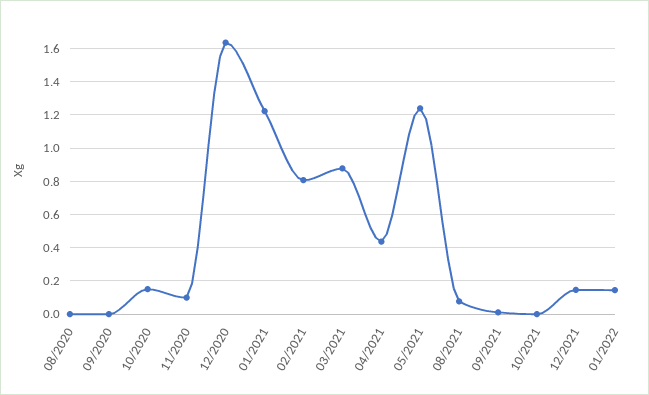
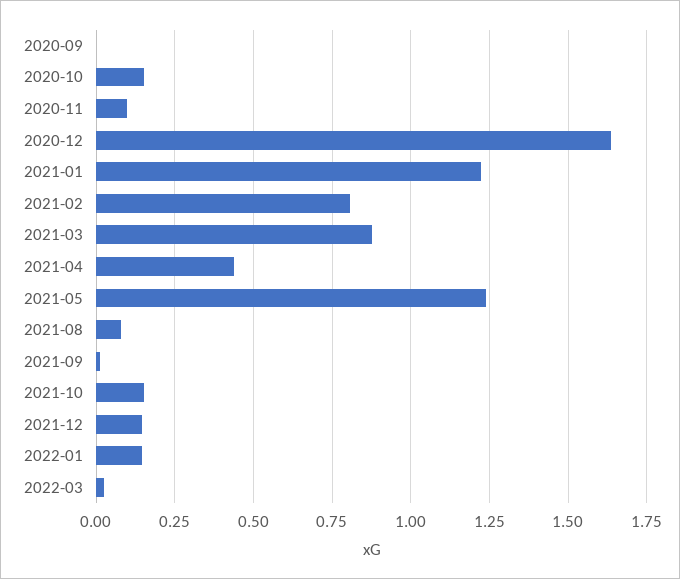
08/2020: 0 -> none
10/2021: 0 -> 0.15
2022-03: none -> 0.025

